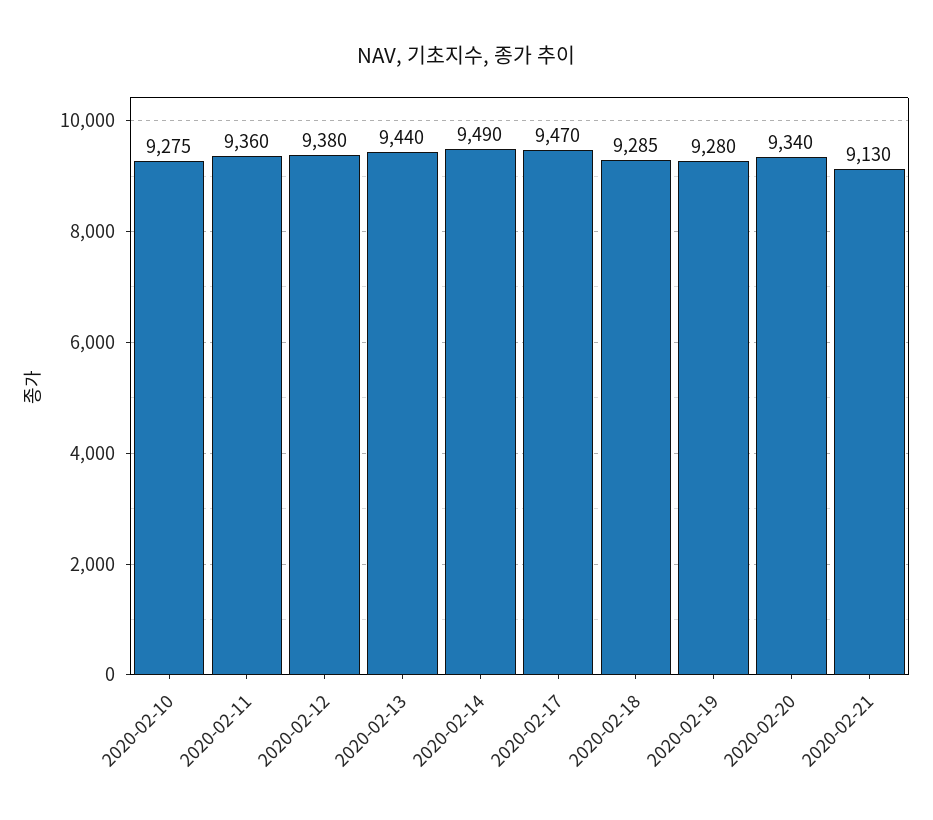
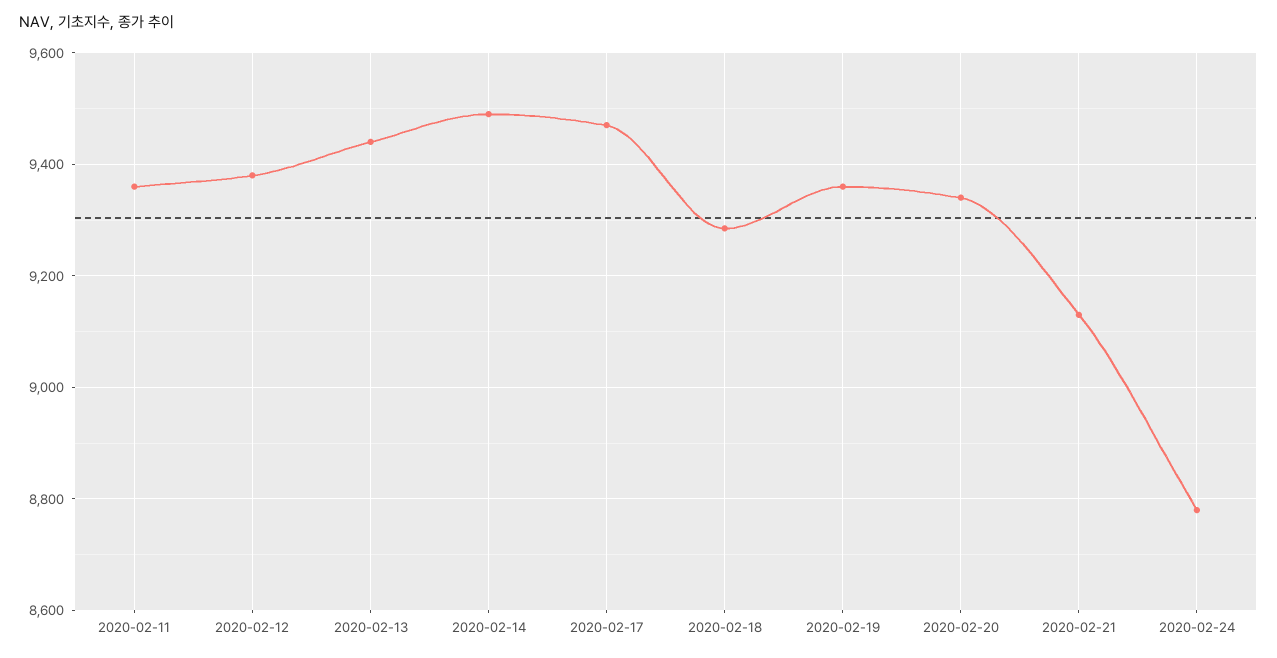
2020-02-10: 9275 -> none
2020-02-19: 9280 -> 9360
2020-02-24: none -> 8780

